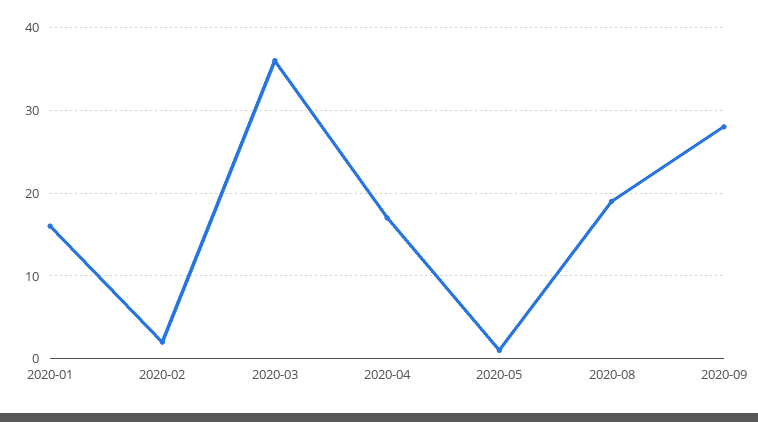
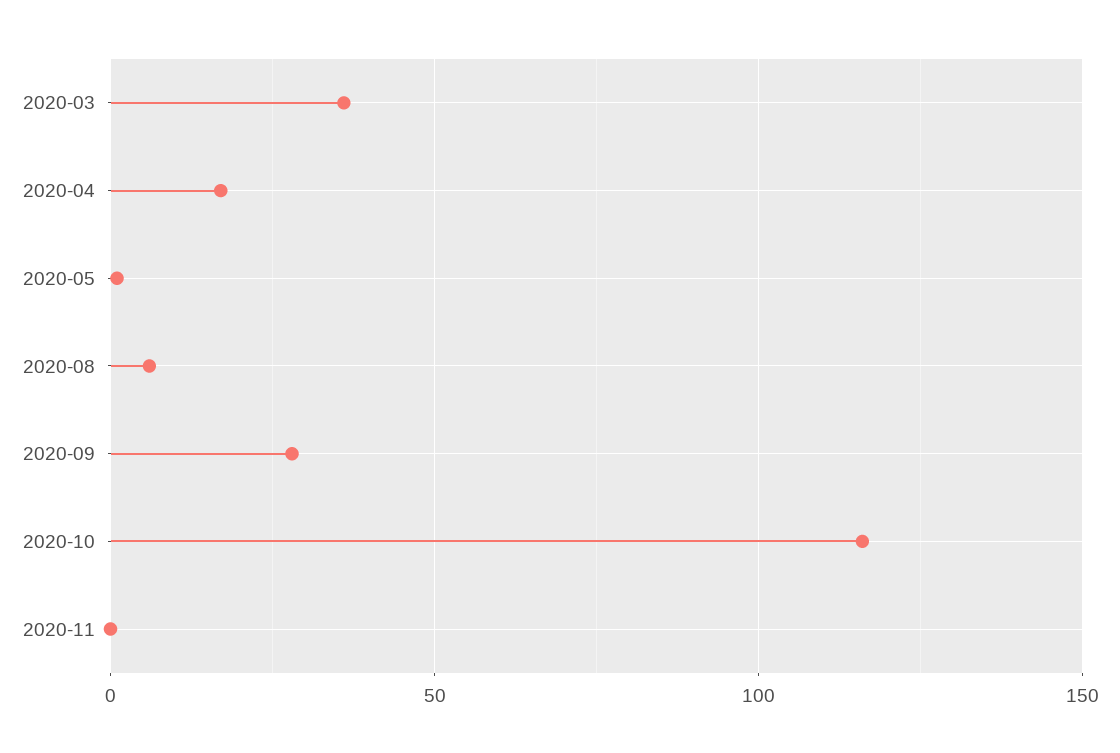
2020-01: 16 -> none
2020-02: 2 -> none
2020-08: 19 -> 5
2020-10: none -> 115
2020-11: none -> 0

